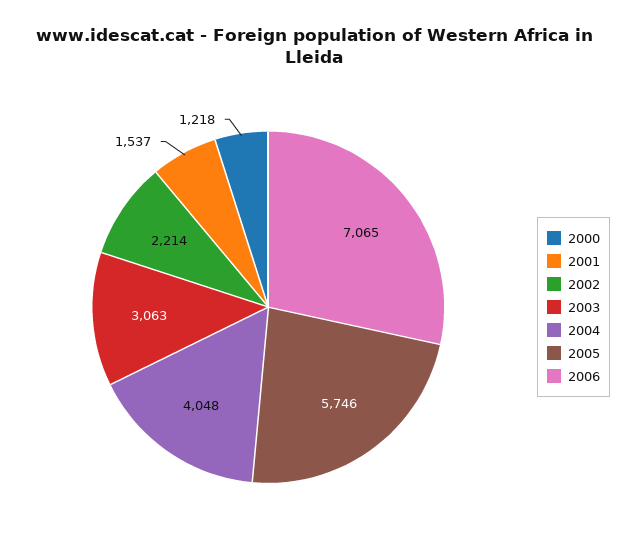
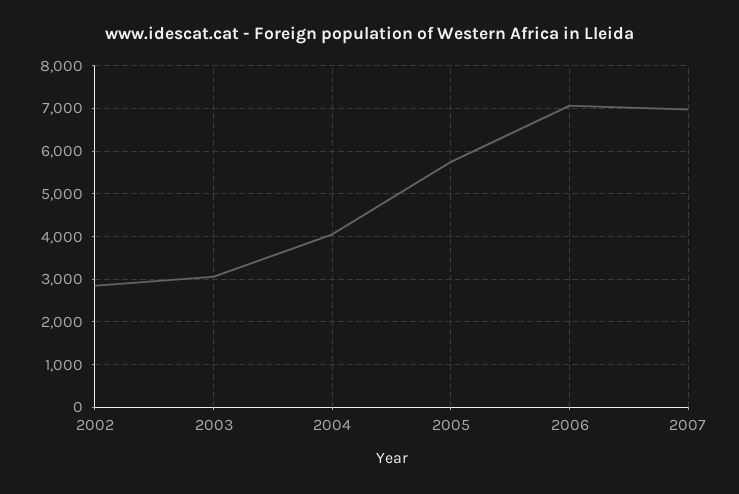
2000: 1218 -> none
2001: 1537 -> none
2002: 2214 -> 2800
2007: none -> 7000

